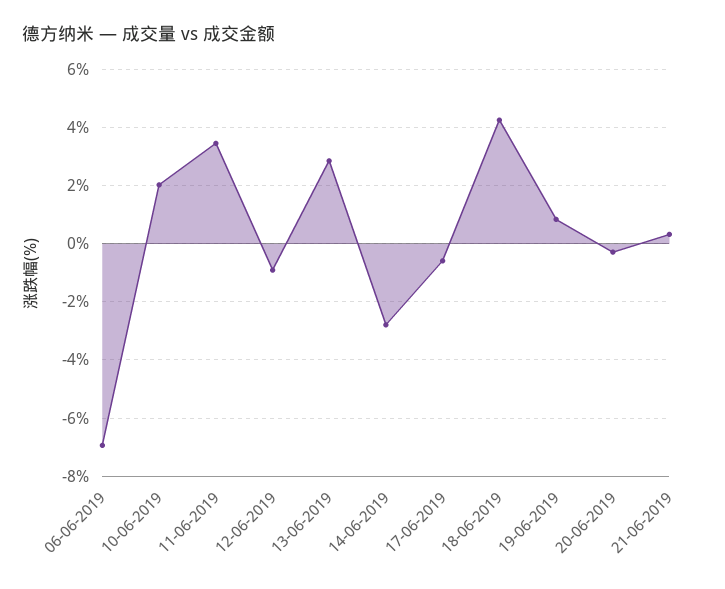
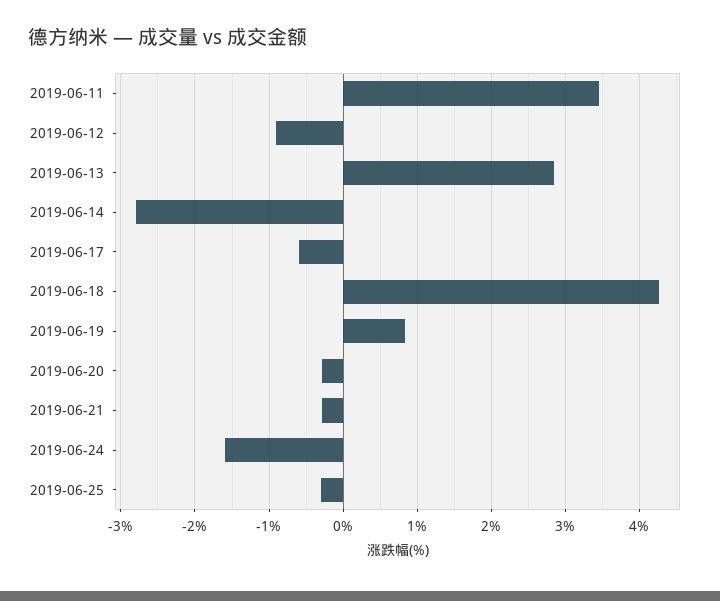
06-06-2019: -7 -> none
10-06-2019: 2 -> none
21-06-2019: 0.25 -> -0.3
2019-06-24: none -> -1.6
2019-06-25: none -> -0.3

